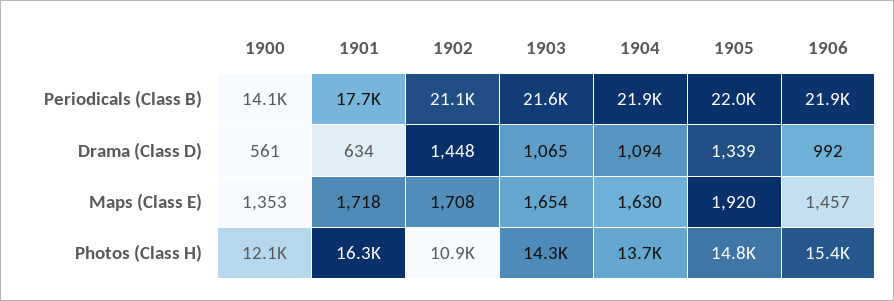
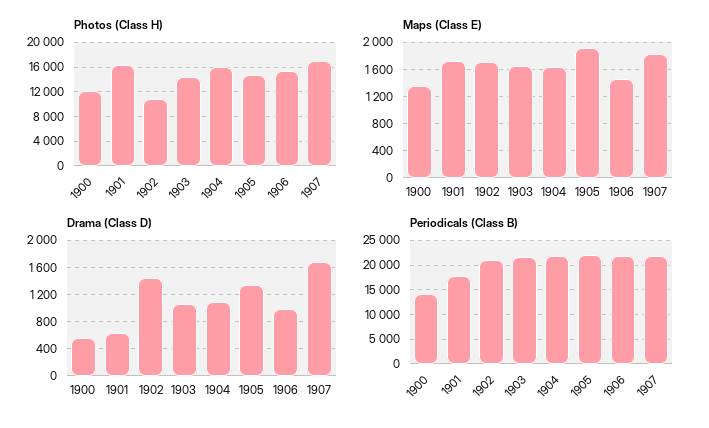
Photos (Class H), 1904: 13700 -> 16000
Photos (Class H), 1907: none -> 17000
Maps (Class E), 1907: none -> 1800
Drama (Class D), 1907: none -> 1700
Periodicals (Class B), 1907: none -> 22500

